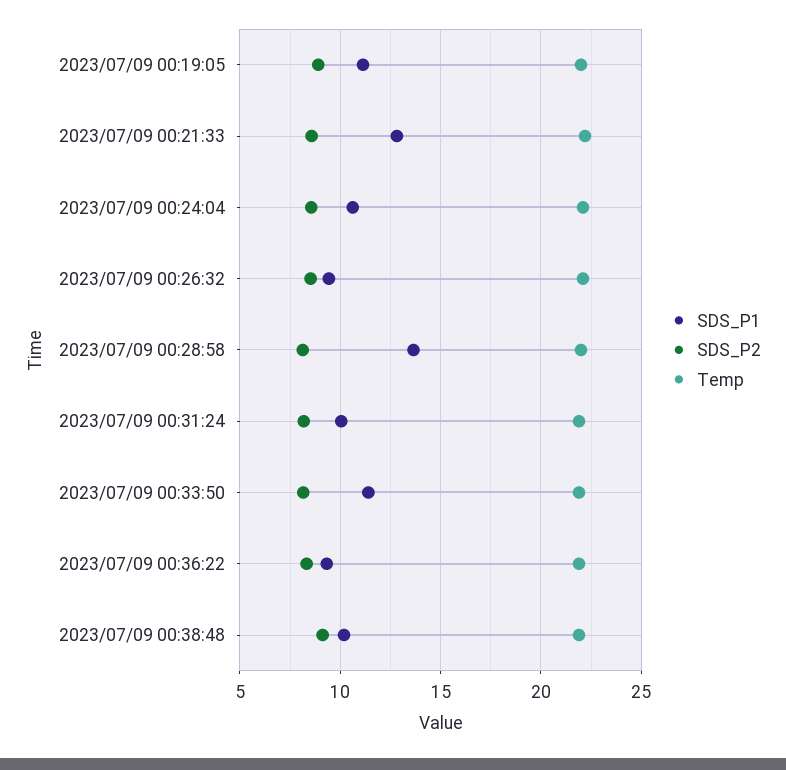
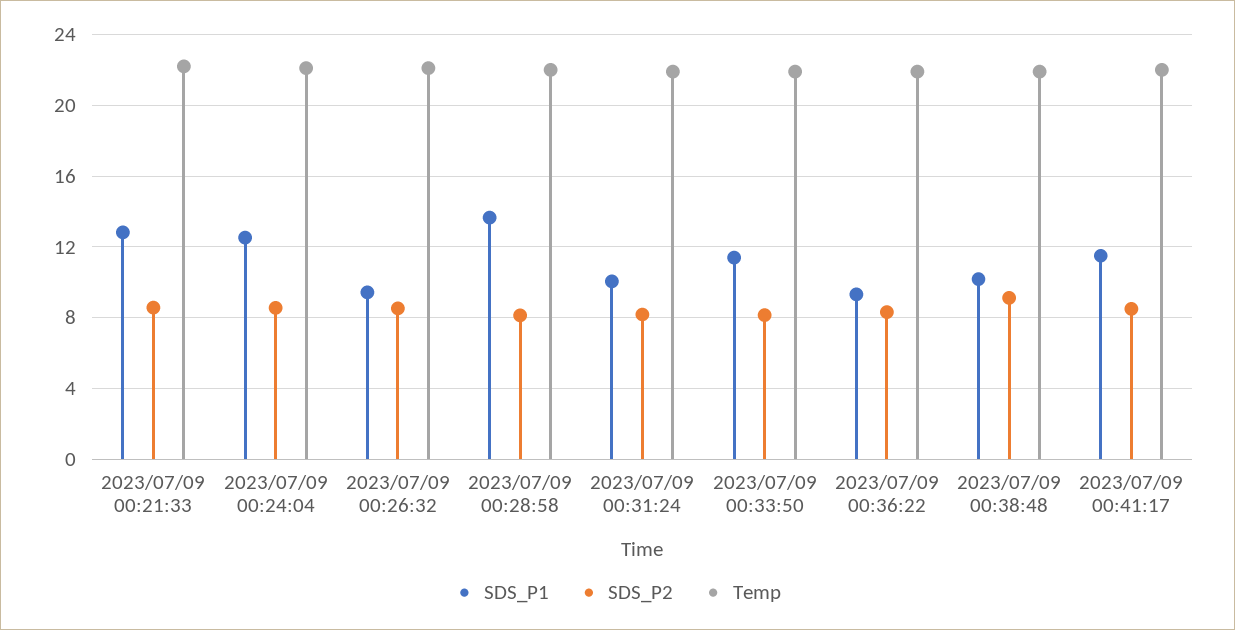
SDS_P1, 2023/07/09 00:19:05: 11 -> none
SDS_P2, 2023/07/09 00:19:05: 9 -> none
Temp, 2023/07/09 00:19:05: 22 -> none
SDS_P1, 2023/07/09 00:24:04: 10.5 -> 12.5
SDS_P1, 2023/07/09 00:41:17: none -> 11.5
SDS_P2, 2023/07/09 00:41:17: none -> 8.5
Temp, 2023/07/09 00:41:17: none -> 22

